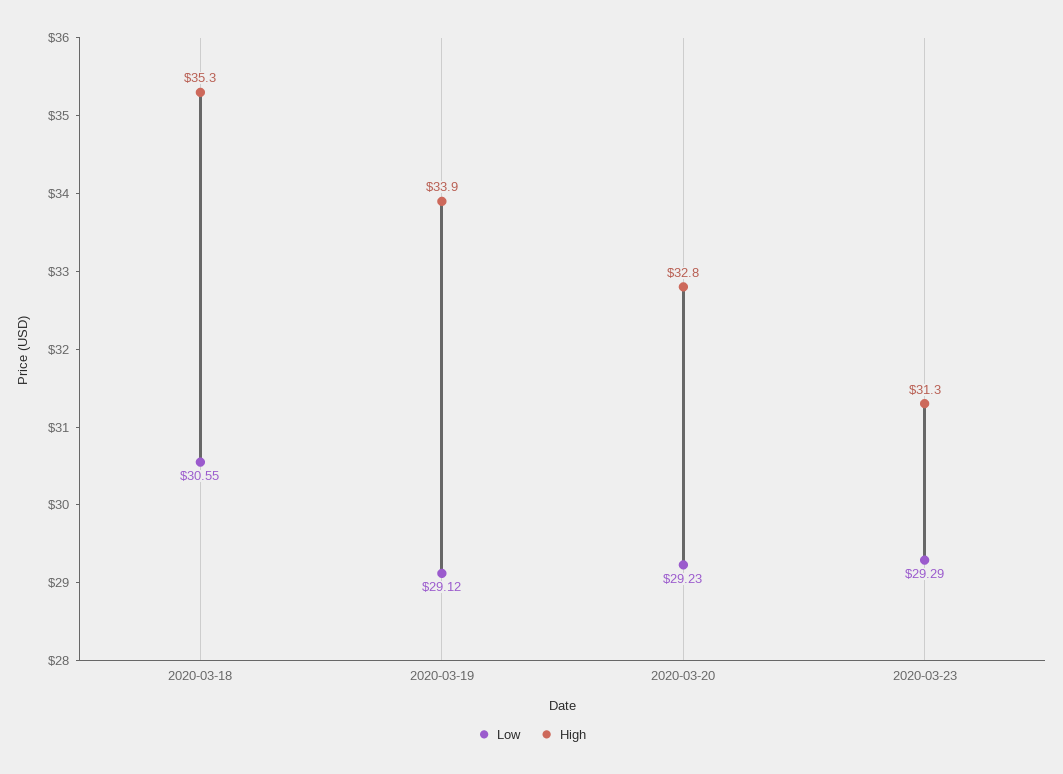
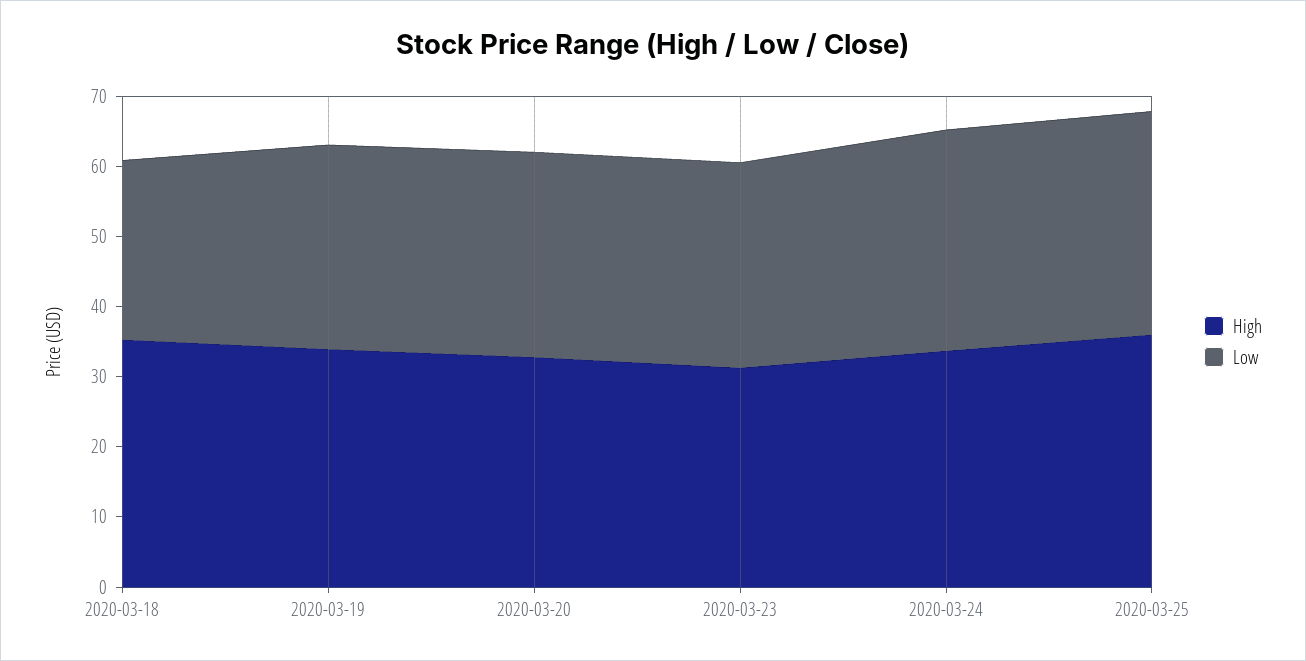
Low, 2020-03-18: 30.55 -> 26
High, 2020-03-24: none -> 34
Low, 2020-03-24: none -> 32
High, 2020-03-25: none -> 36
Low, 2020-03-25: none -> 32

